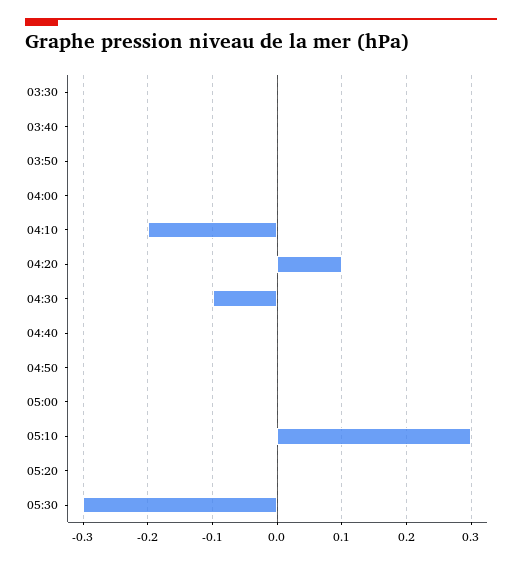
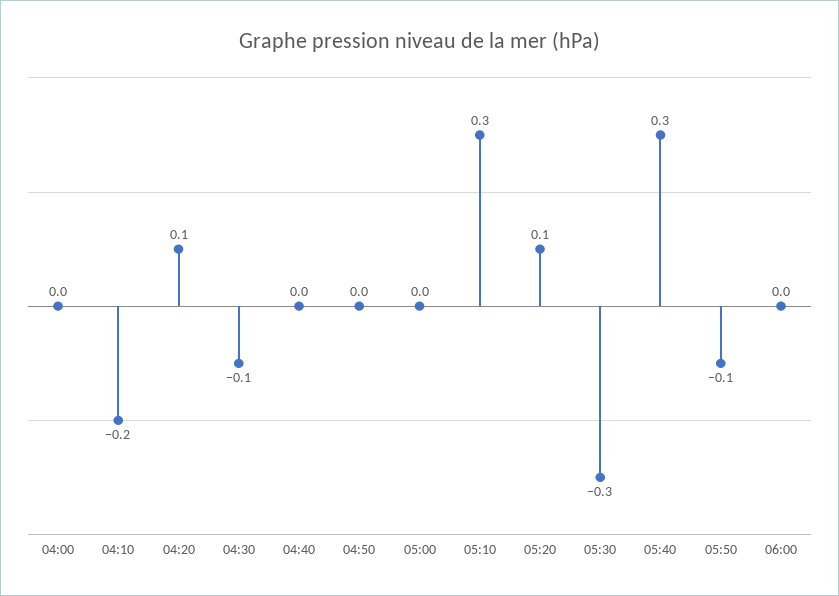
03:30: 0 -> none
03:40: 0 -> none
03:50: 0 -> none
05:20: 0 -> 0.1
05:40: none -> 0.3
05:50: none -> -0.1
06:00: none -> 0

